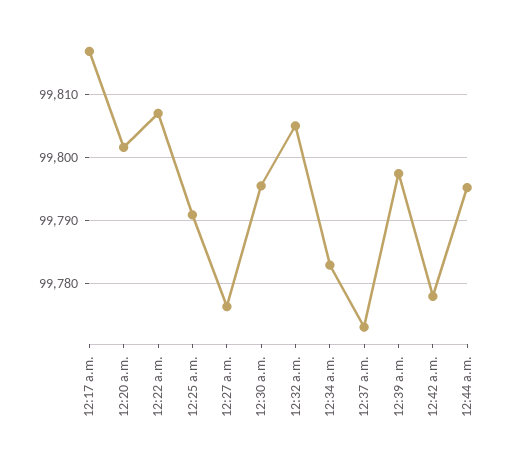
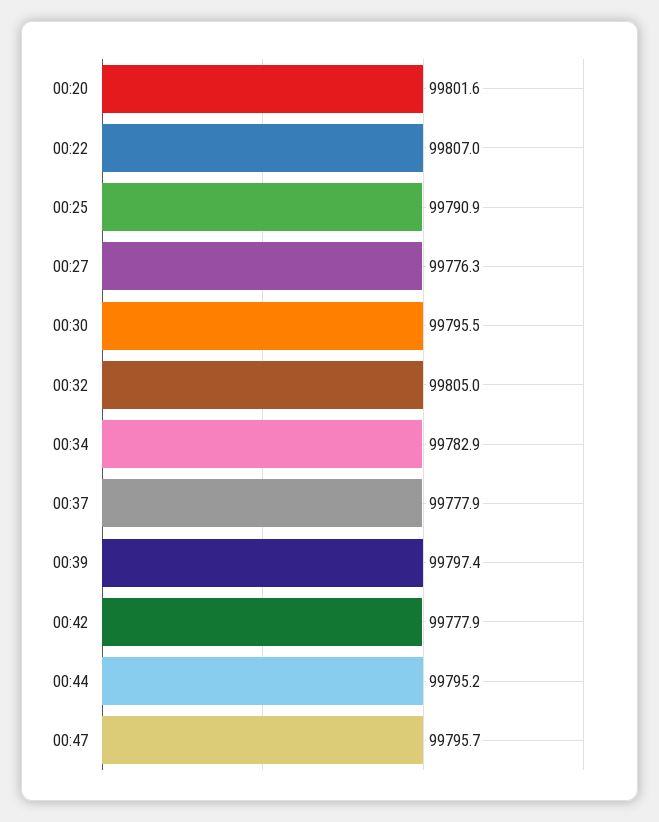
12:17 a.m.: 99817 -> none
12:37 a.m.: 99773 -> 99777.9
00:47: none -> 99795.7

